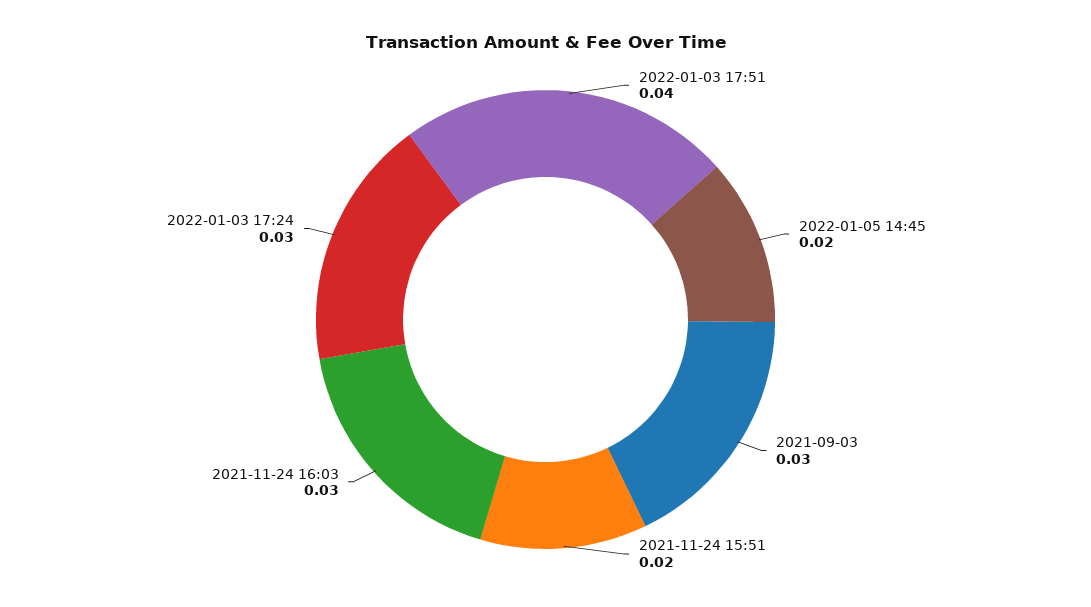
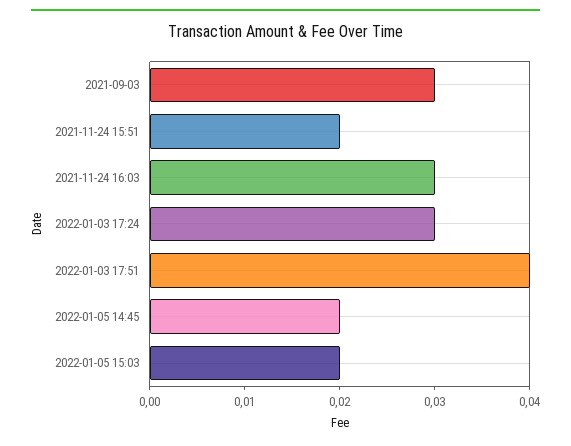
2022-01-05 15:03: none -> 0.02

